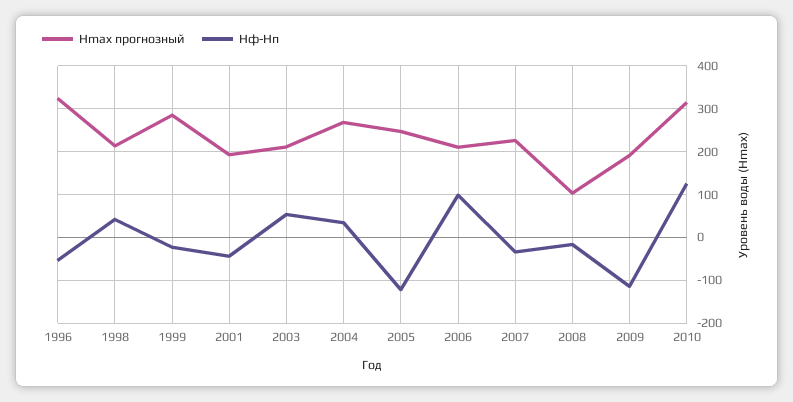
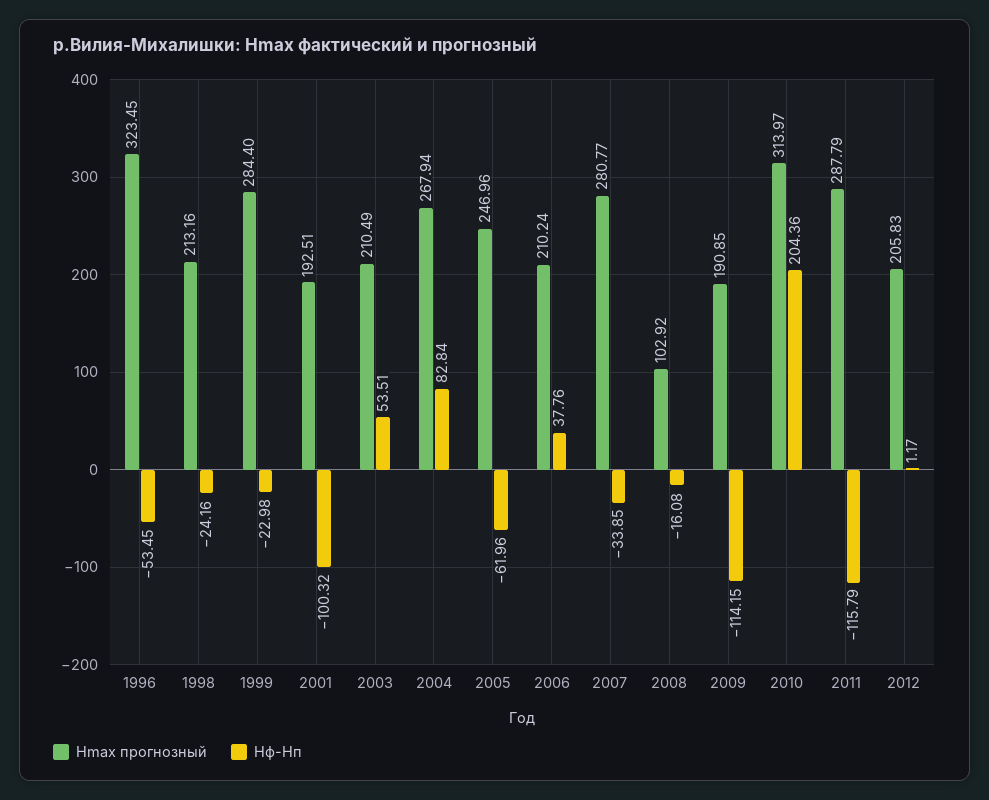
Hф-Hп, 1998: 40 -> -24.16
Hф-Hп, 2001: -40 -> -100.32
Hф-Hп, 2004: 40 -> 82.84
Hф-Hп, 2005: -120 -> -61.96
Hф-Hп, 2006: 100 -> 37.76
Hmax прогнозный, 2007: 220 -> 280.77
Hф-Hп, 2010: 120 -> 204.36
Hmax прогнозный, 2011: none -> 287.79
Hф-Hп, 2011: none -> -115.79
Hmax прогнозный, 2012: none -> 205.83
Hф-Hп, 2012: none -> 1.17

